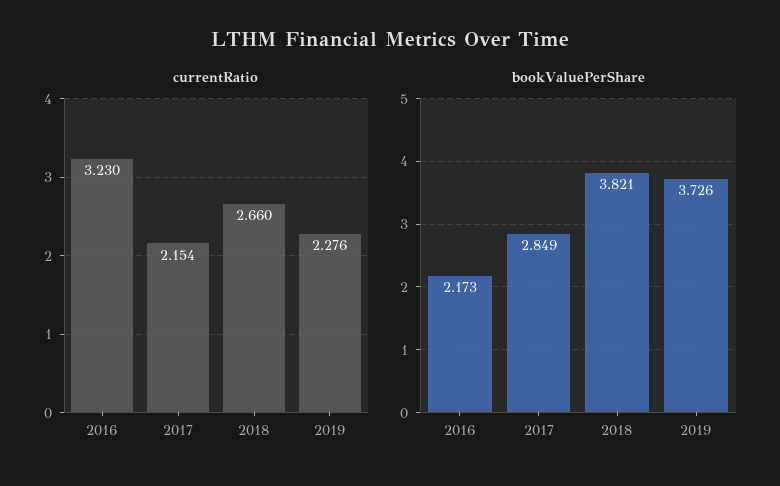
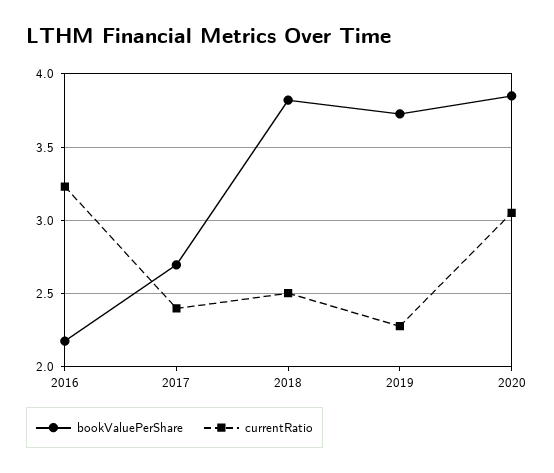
currentRatio, 2017: 2.154 -> 2.4
currentRatio, 2018: 2.66 -> 2.5
bookValuePerShare, 2017: 2.849 -> 2.7
bookValuePerShare, 2020: none -> 3.85
currentRatio, 2020: none -> 3.05

